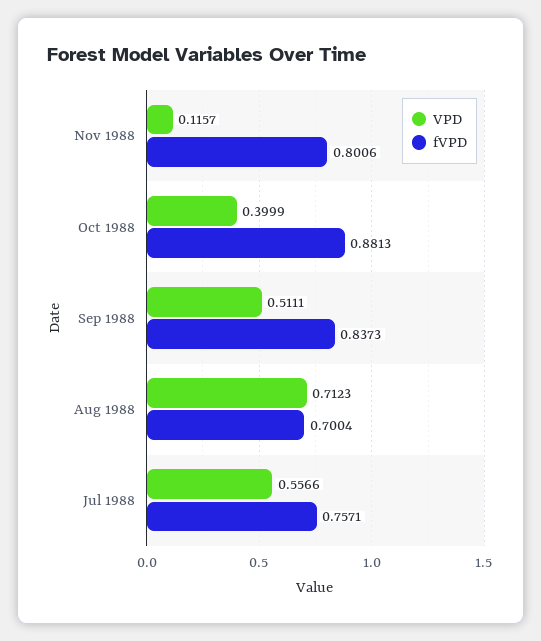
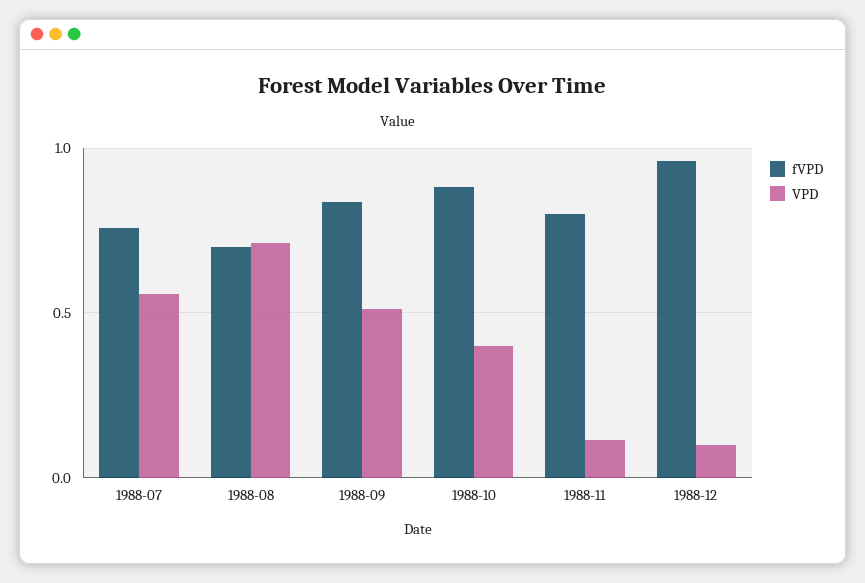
fVPD, 1988-12: none -> 0.95
VPD, 1988-12: none -> 0.1

